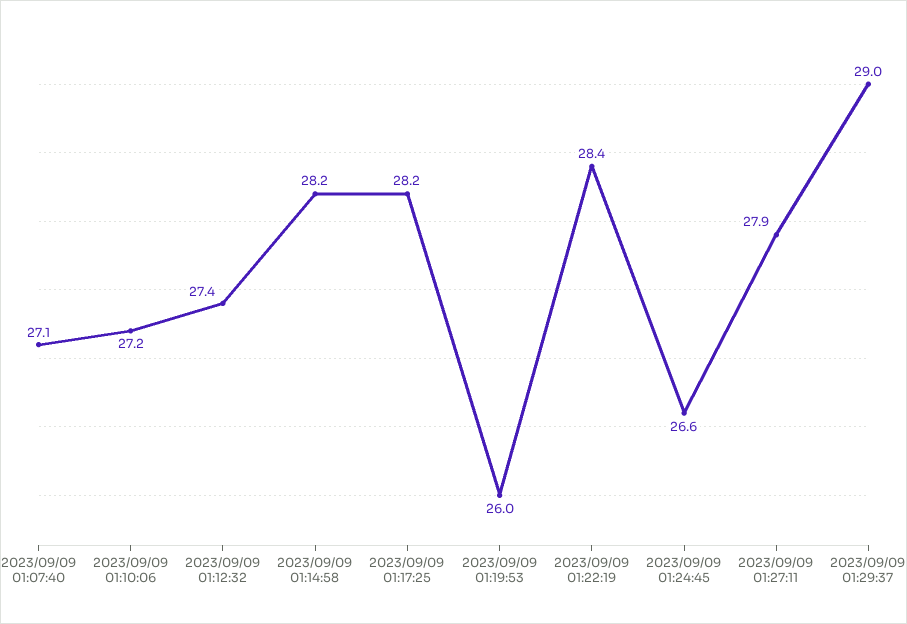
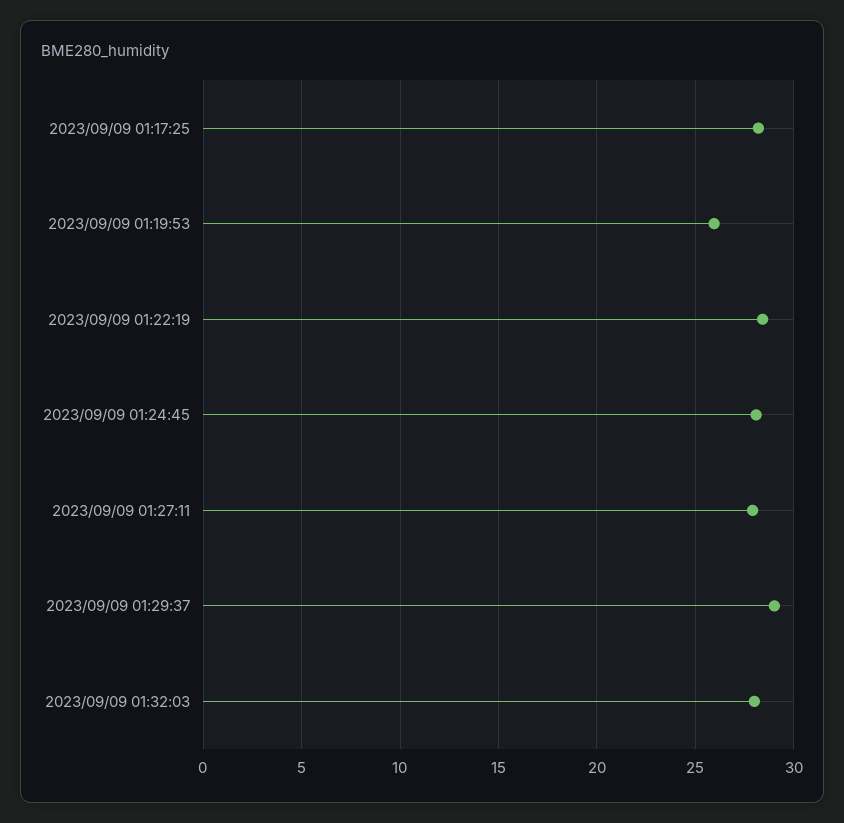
2023/09/09 01:07:40: 27.1 -> none
2023/09/09 01:10:06: 27.2 -> none
2023/09/09 01:12:32: 27.4 -> none
2023/09/09 01:14:58: 28.2 -> none
2023/09/09 01:24:45: 26.6 -> 28
2023/09/09 01:32:03: none -> 28

